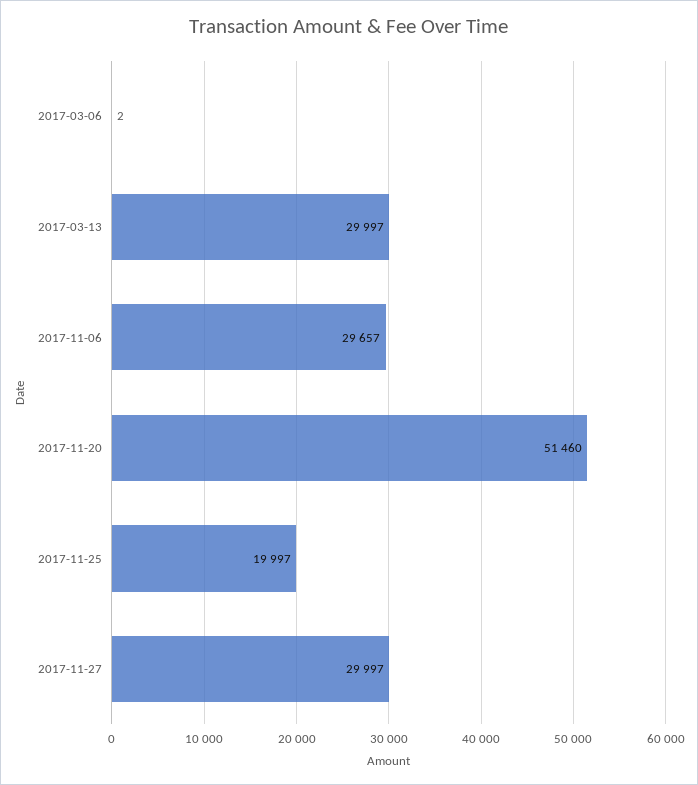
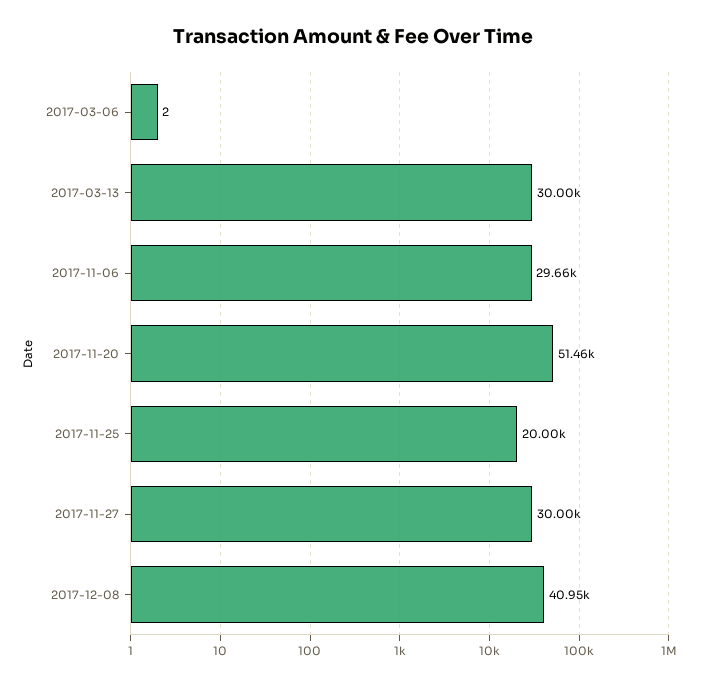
2017-12-08: none -> 40950

